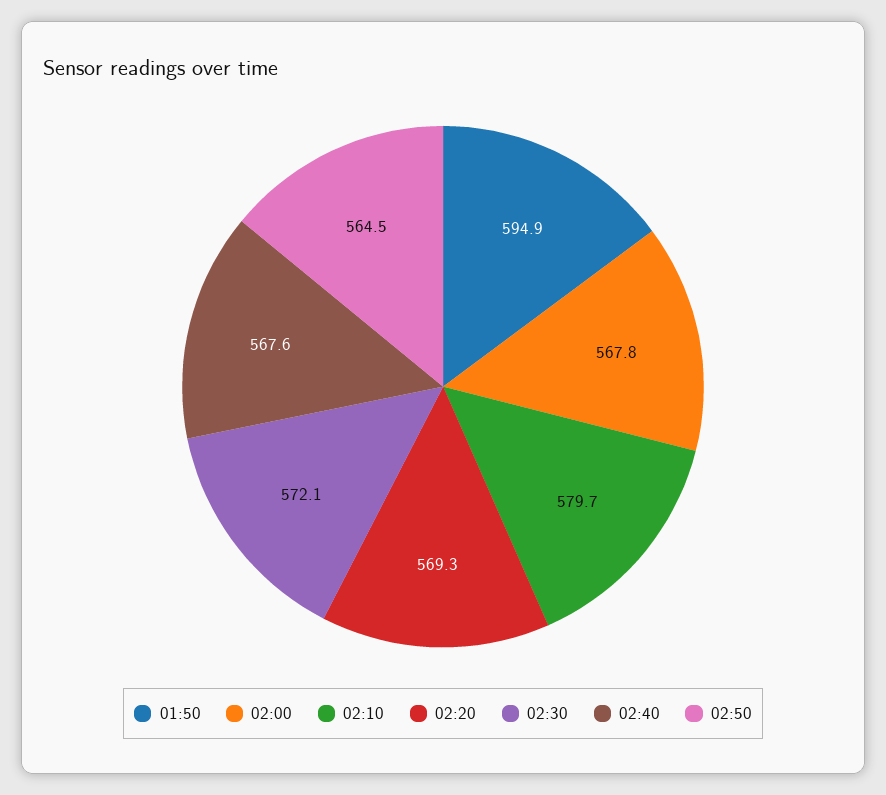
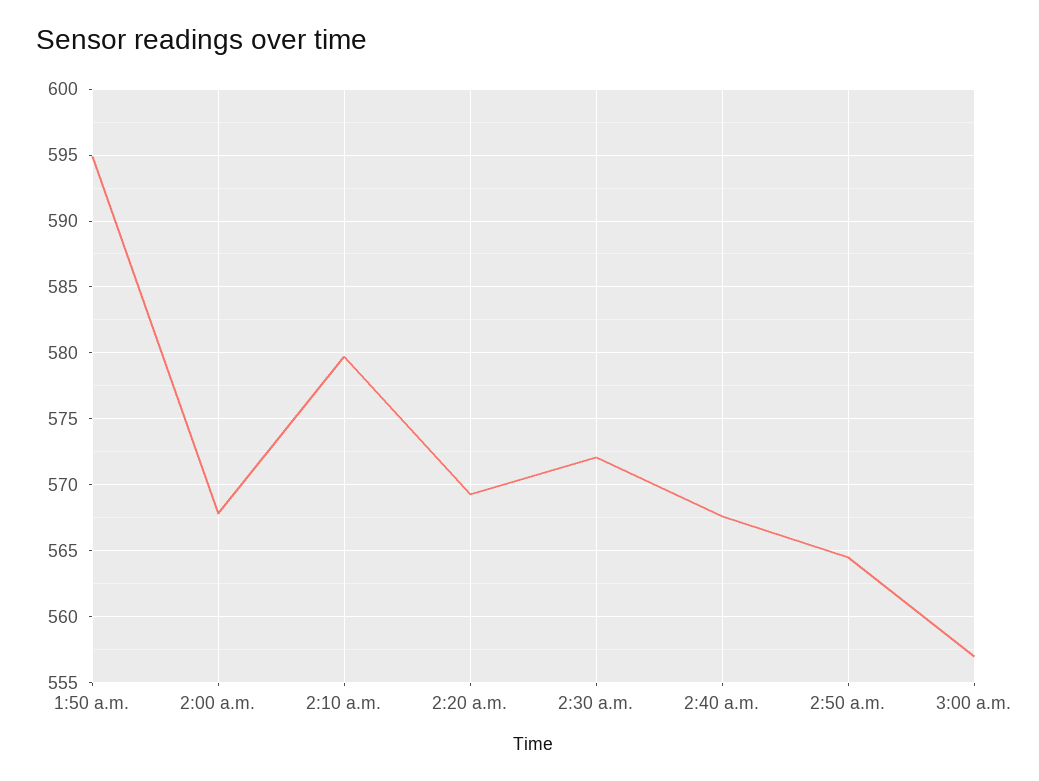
3:00 a.m.: none -> 557

